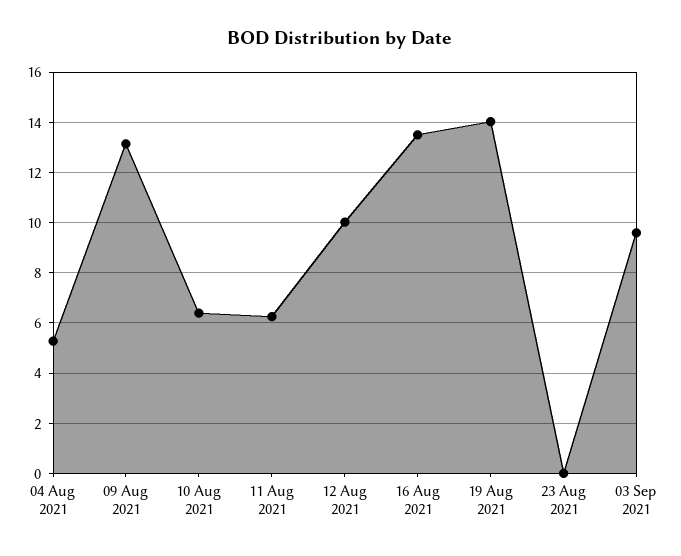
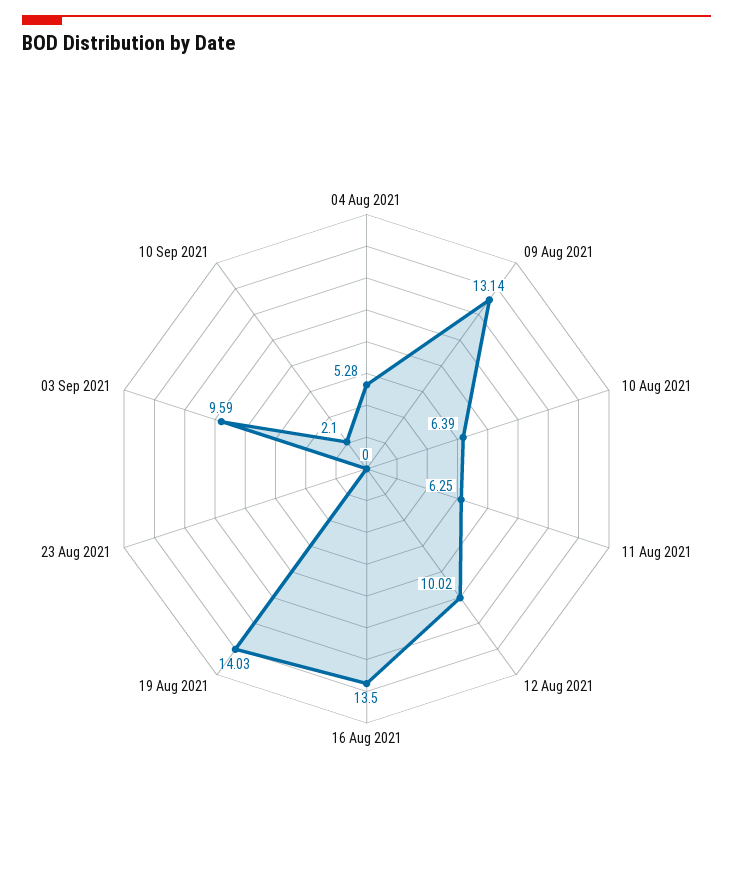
10 Sep 2021: none -> 2.1

